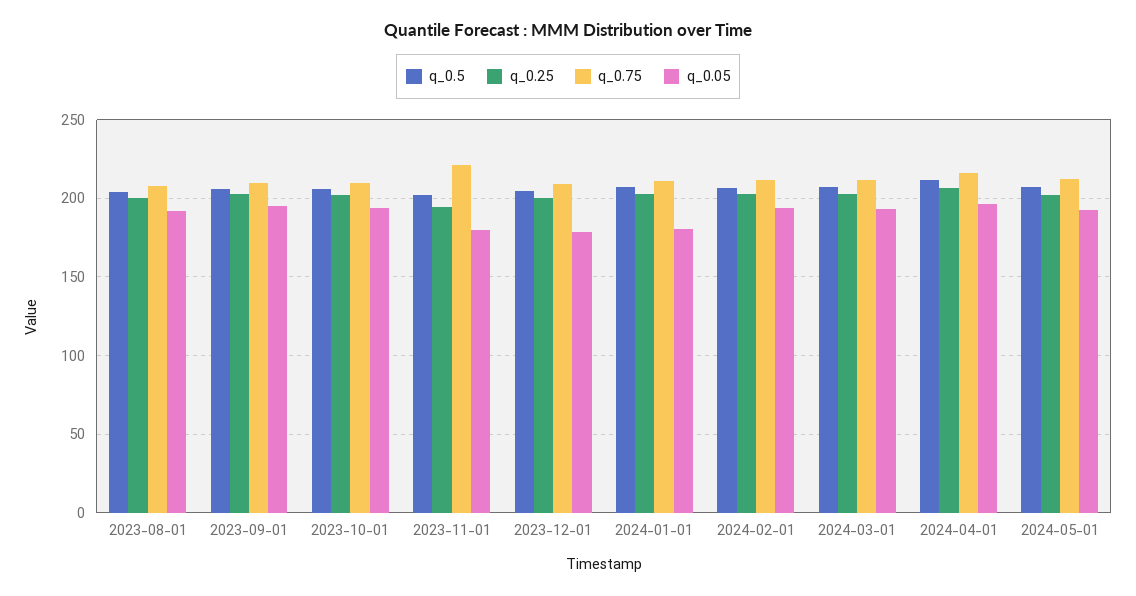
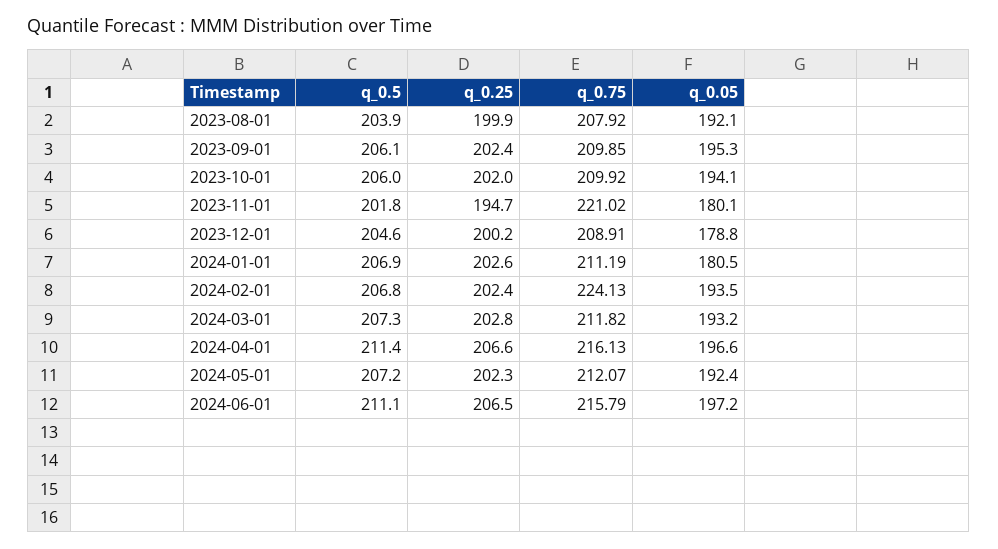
q_0.75, 2024-02-01: 210 -> 224.13
q_0.5, 2024-06-01: none -> 211.1
q_0.25, 2024-06-01: none -> 206.5
q_0.75, 2024-06-01: none -> 215.79
q_0.05, 2024-06-01: none -> 197.2

